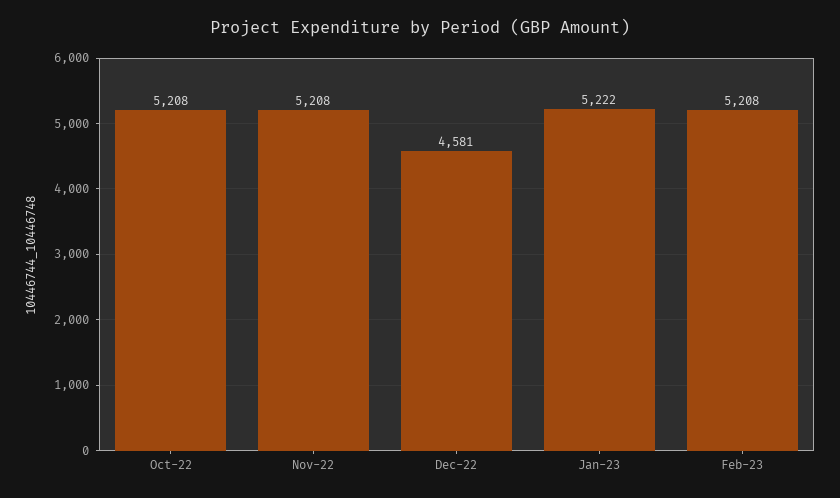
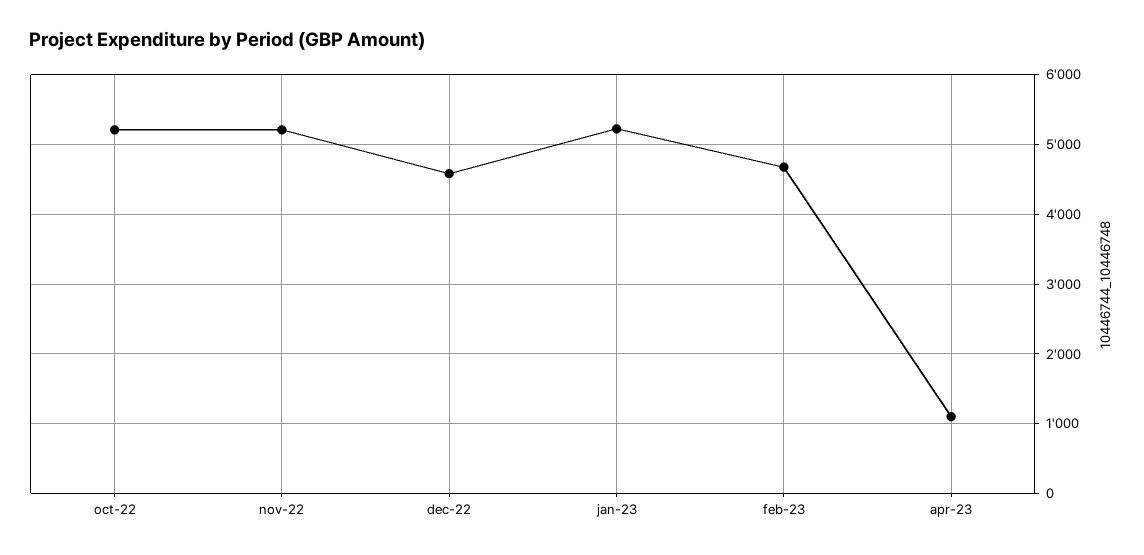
Feb-23: 5208 -> 4700
apr-23: none -> 1100

